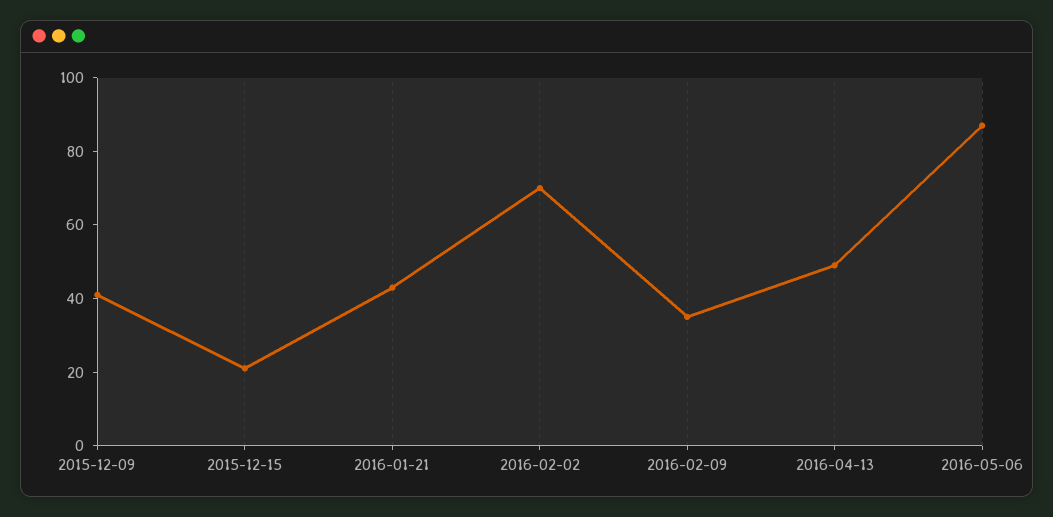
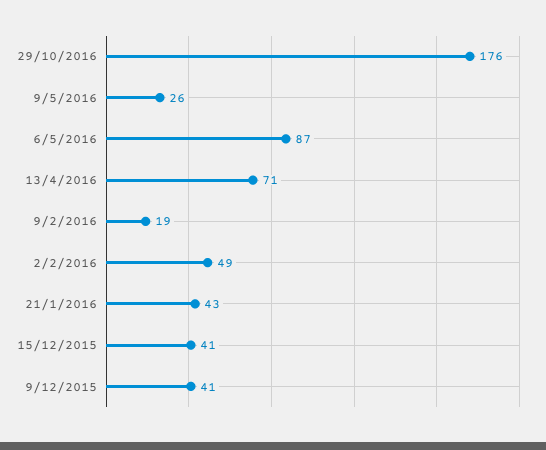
2015-12-15: 20 -> 41
2016-02-02: 70 -> 49
2016-02-09: 35 -> 19
2016-04-13: 50 -> 71
29/10/2016: none -> 176
9/5/2016: none -> 26

